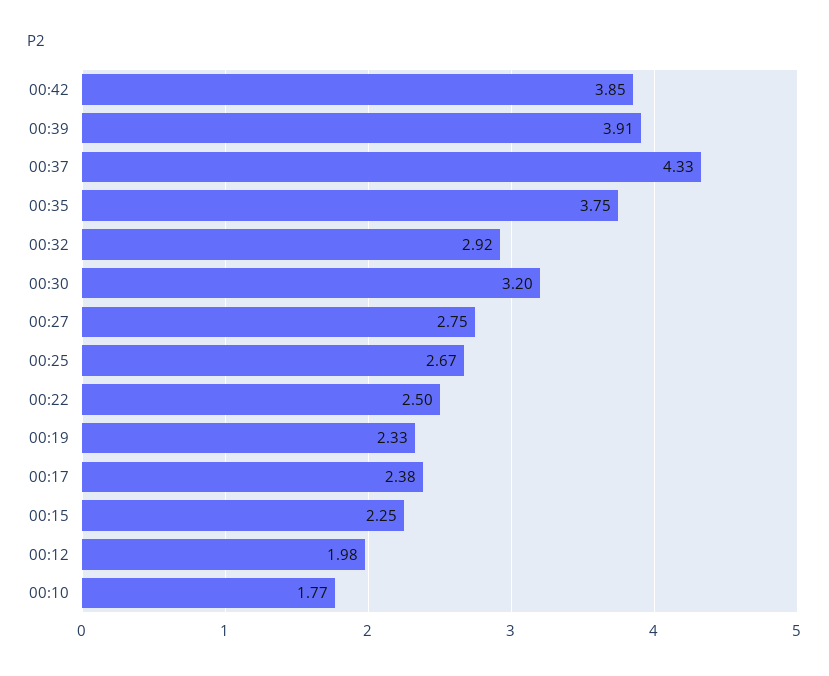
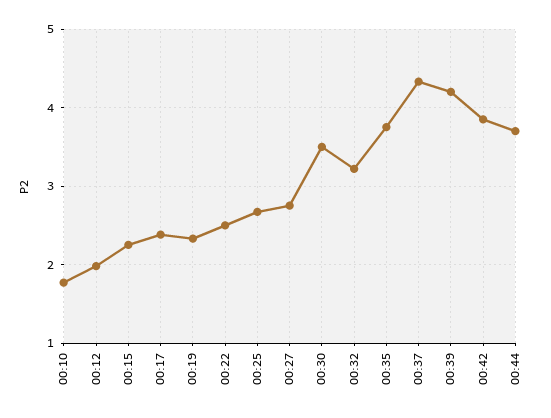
00:39: 3.91 -> 4.2
00:32: 2.92 -> 3.2
00:30: 3.2 -> 3.5
00:44: none -> 3.7

